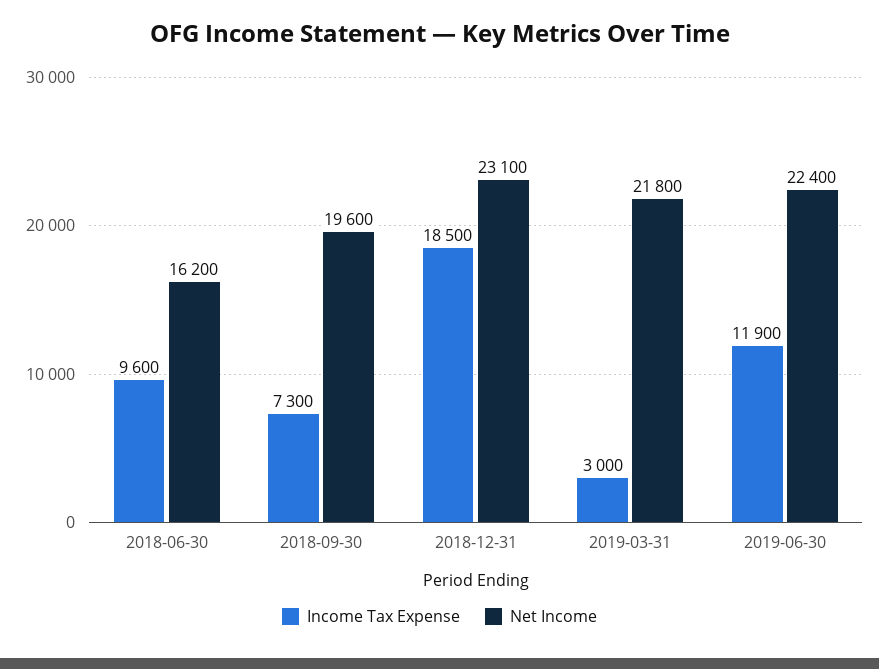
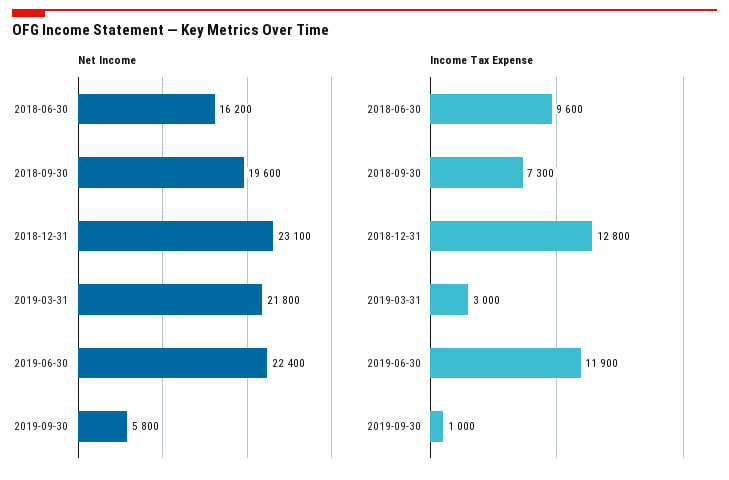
Income Tax Expense, 2018-12-31: 18500 -> 12800
Net Income, 2019-09-30: none -> 5800
Income Tax Expense, 2019-09-30: none -> 1000

